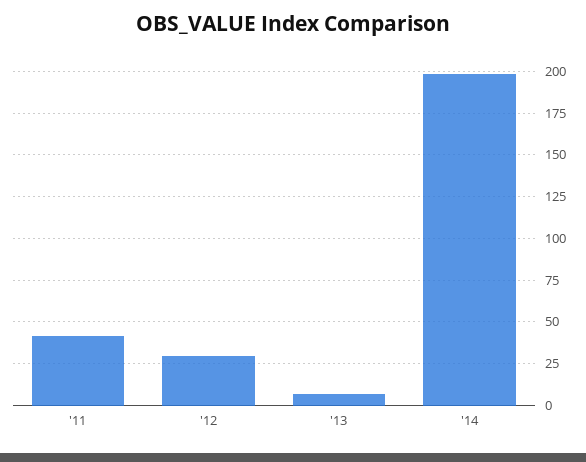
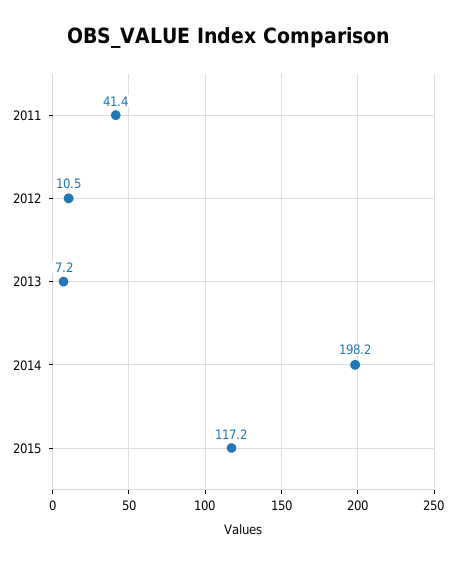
'12: 30 -> 10.5
2015: none -> 117.2

